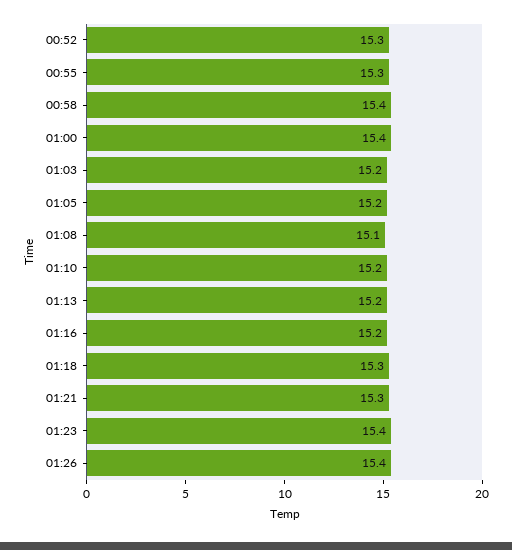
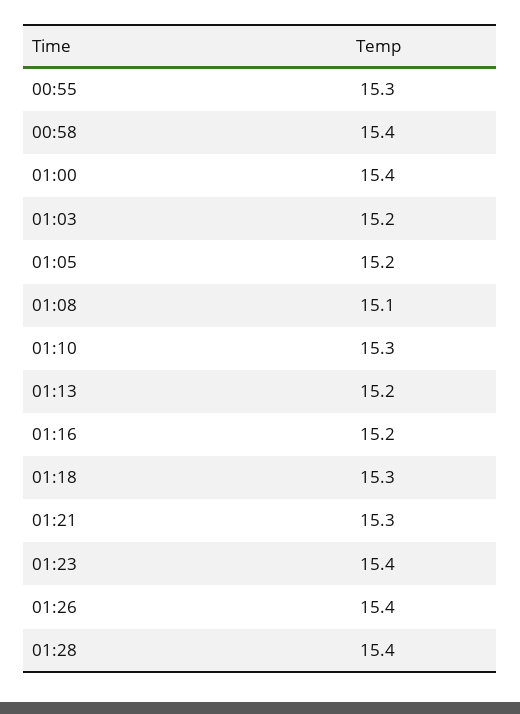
00:52: 15.3 -> none
01:10: 15.2 -> 15.3
01:28: none -> 15.4

